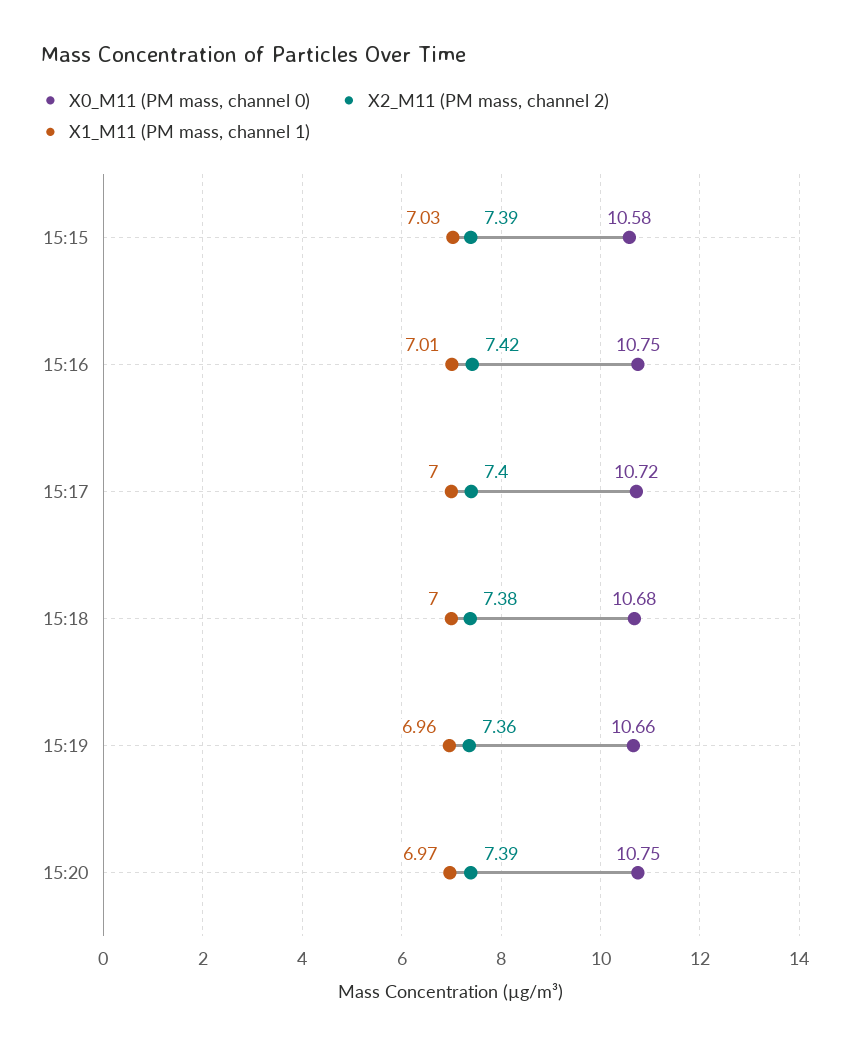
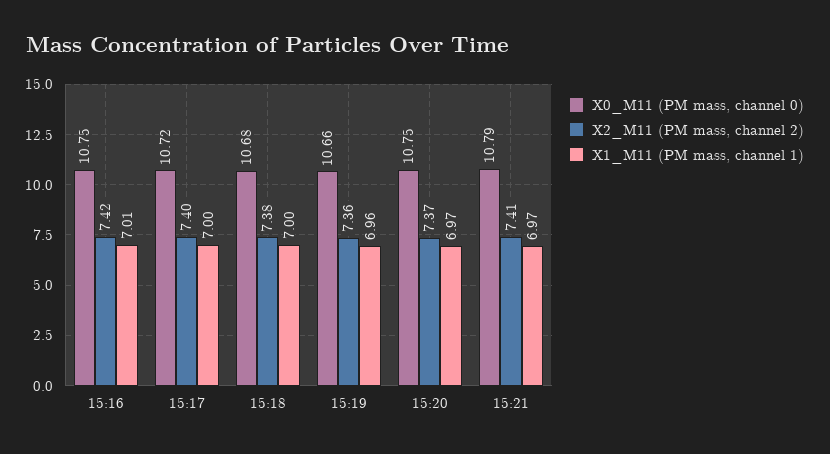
X0_M11 (PM mass, channel 0), 15:15: 10.58 -> none
X2_M11 (PM mass, channel 2), 15:15: 7.39 -> none
X1_M11 (PM mass, channel 1), 15:15: 7.03 -> none
X2_M11 (PM mass, channel 2), 15:20: 7.39 -> 7.37
X0_M11 (PM mass, channel 0), 15:21: none -> 10.79
X2_M11 (PM mass, channel 2), 15:21: none -> 7.41
X1_M11 (PM mass, channel 1), 15:21: none -> 6.97

